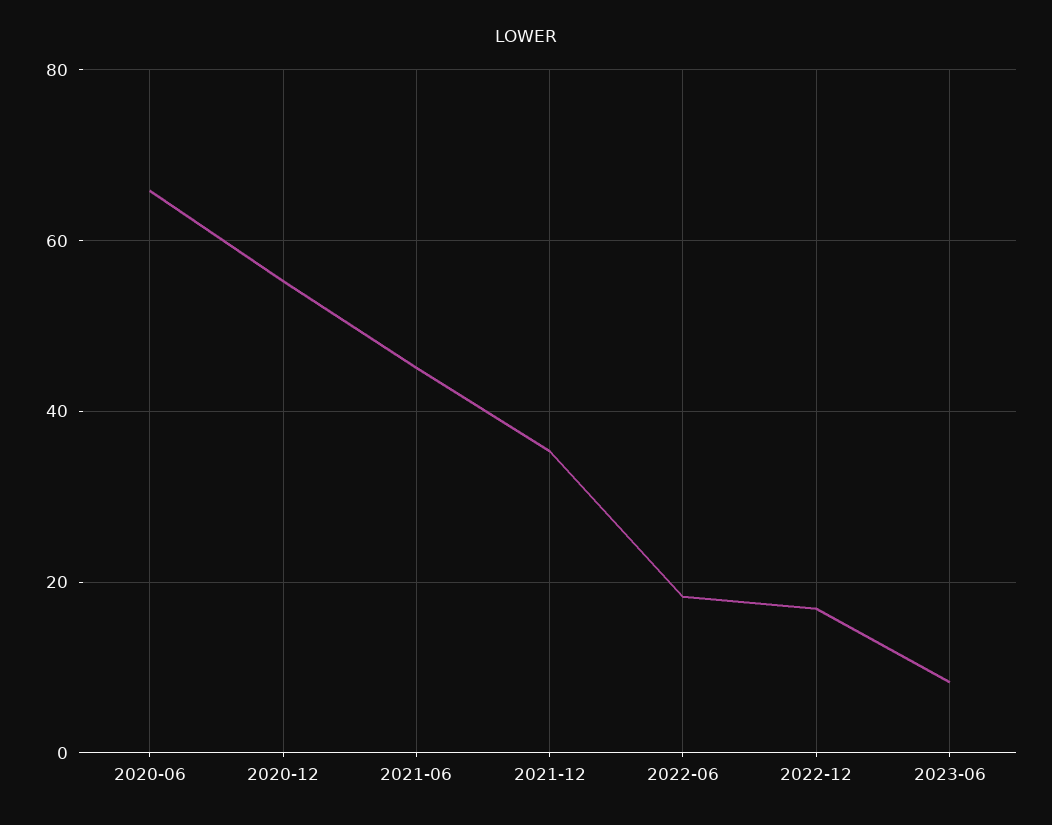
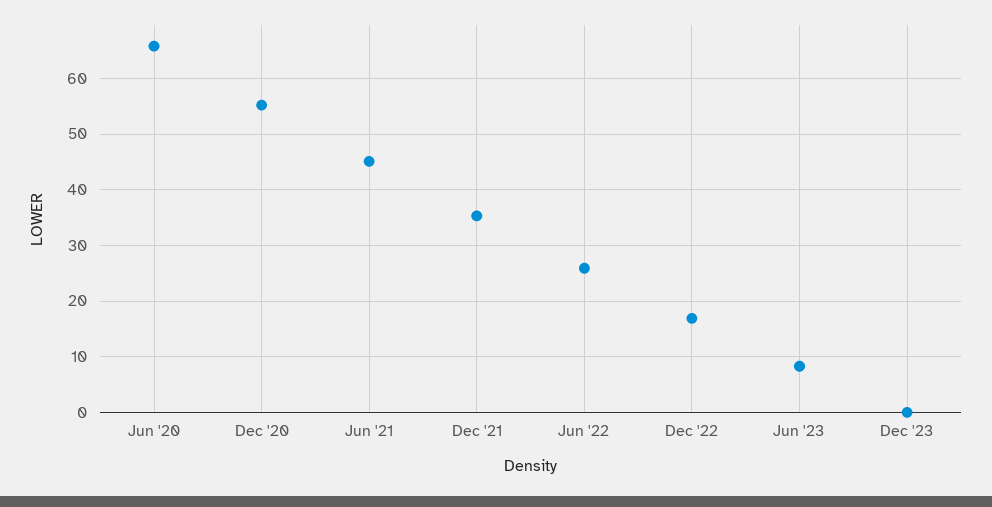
2022-06: 18 -> 26
Dec '23: none -> 0

